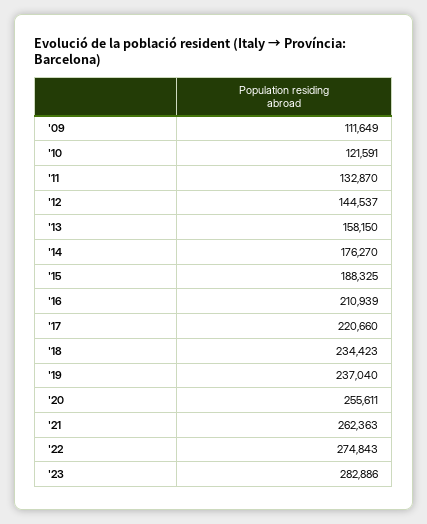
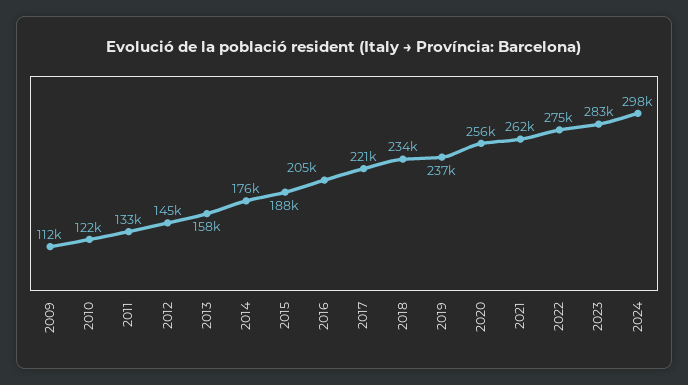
'16: 210939 -> 205000
2024: none -> 298000

